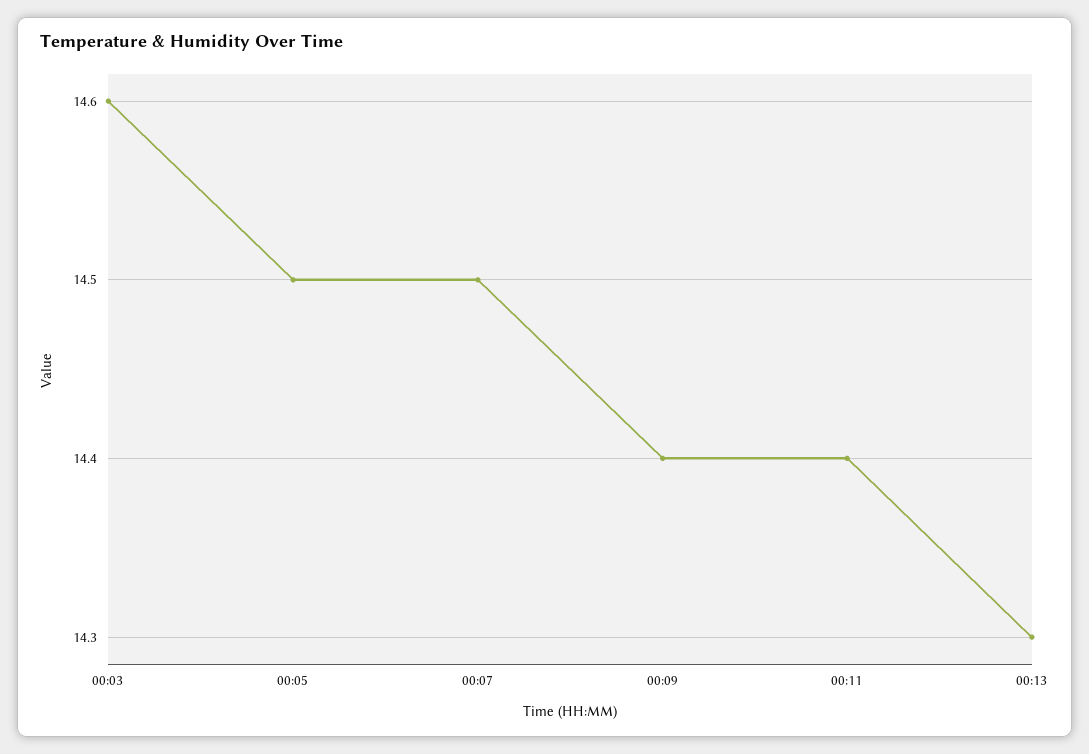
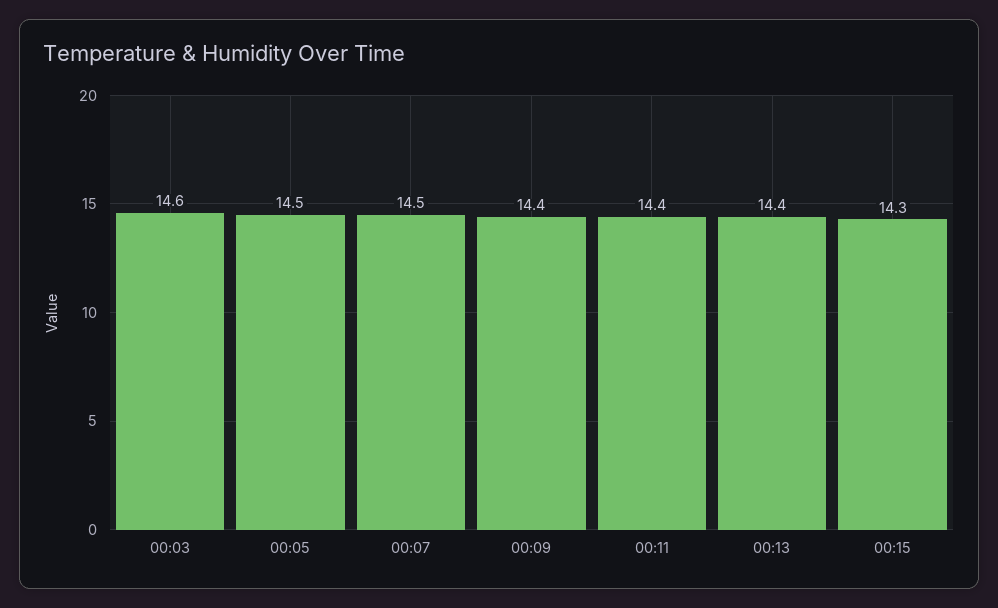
00:13: 14.3 -> 14.4
00:15: none -> 14.3

